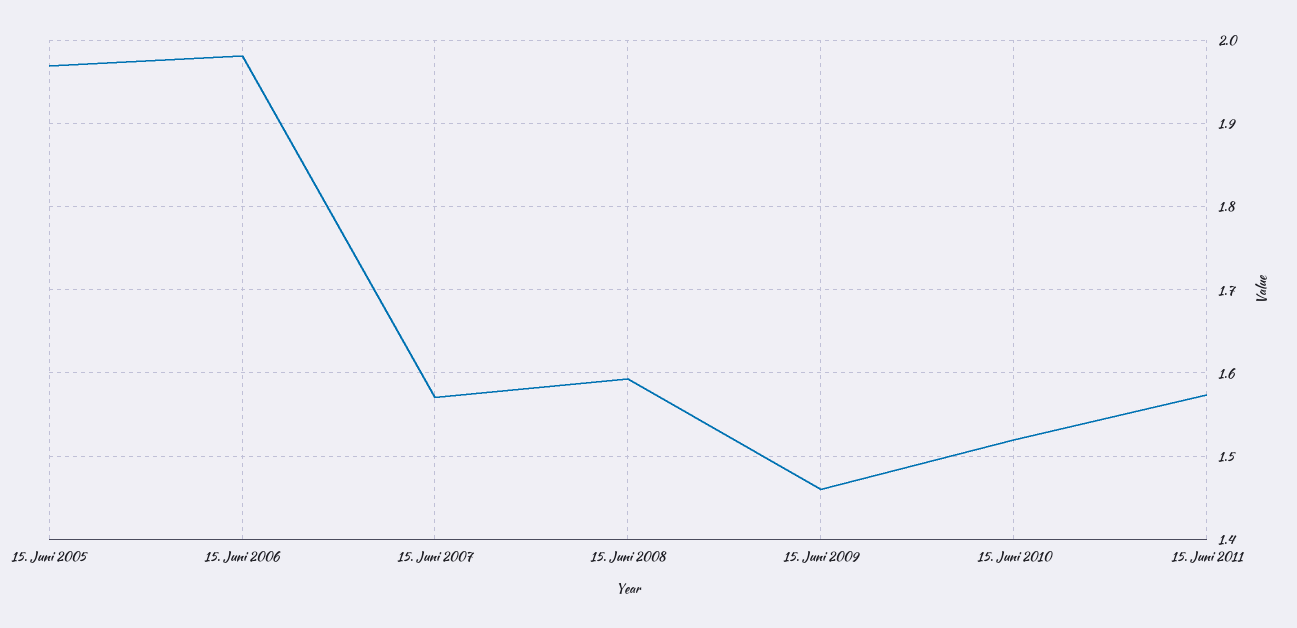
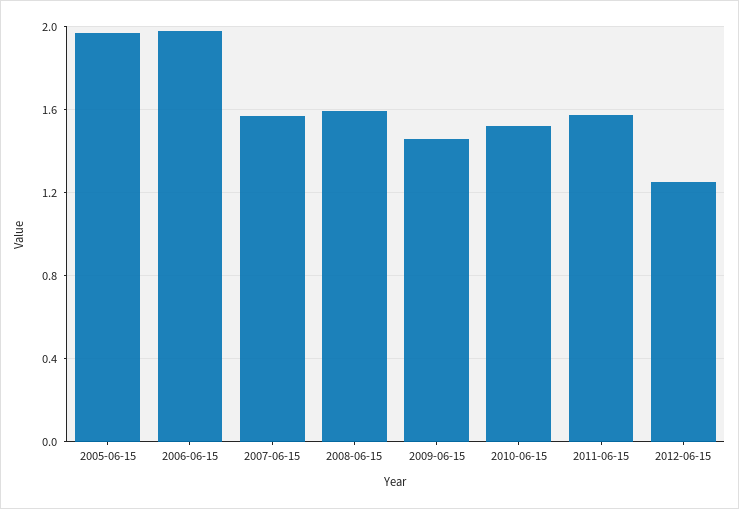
2012-06-15: none -> 1.25

